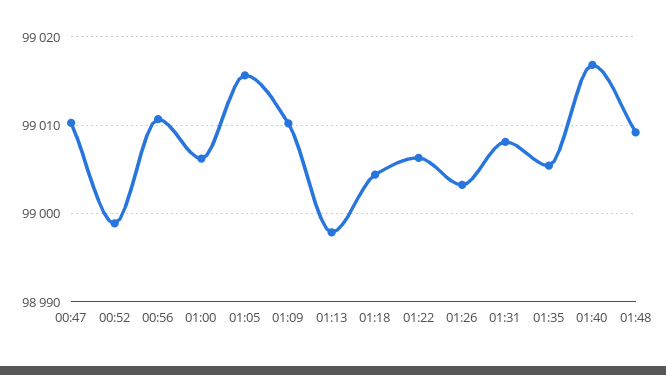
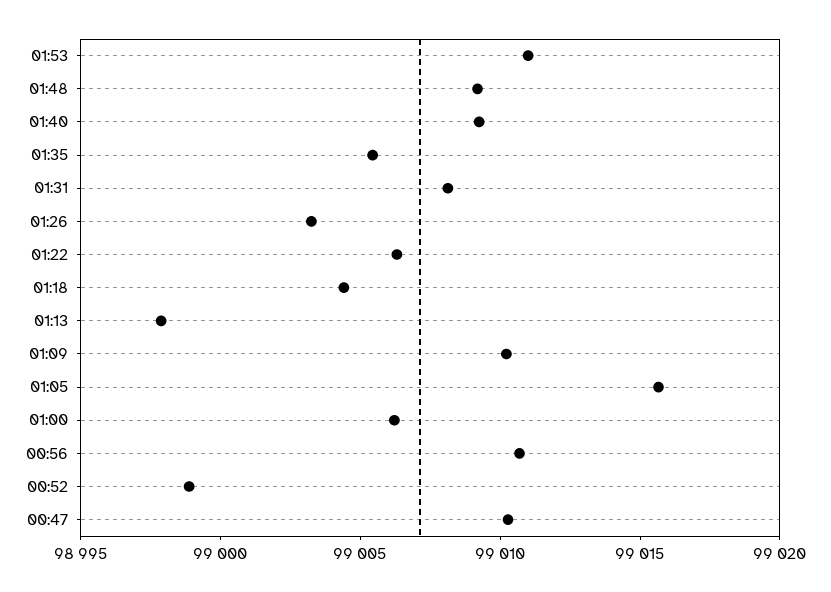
01:40: 99017 -> 99009
01:53: none -> 99011

